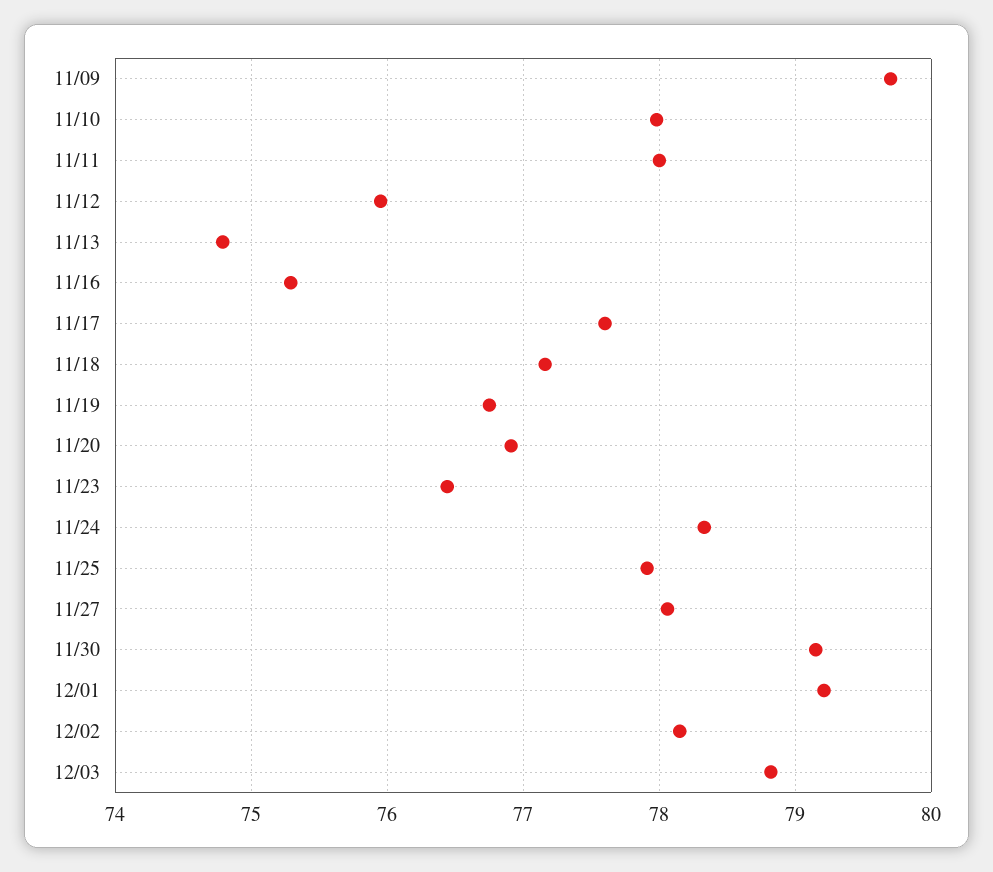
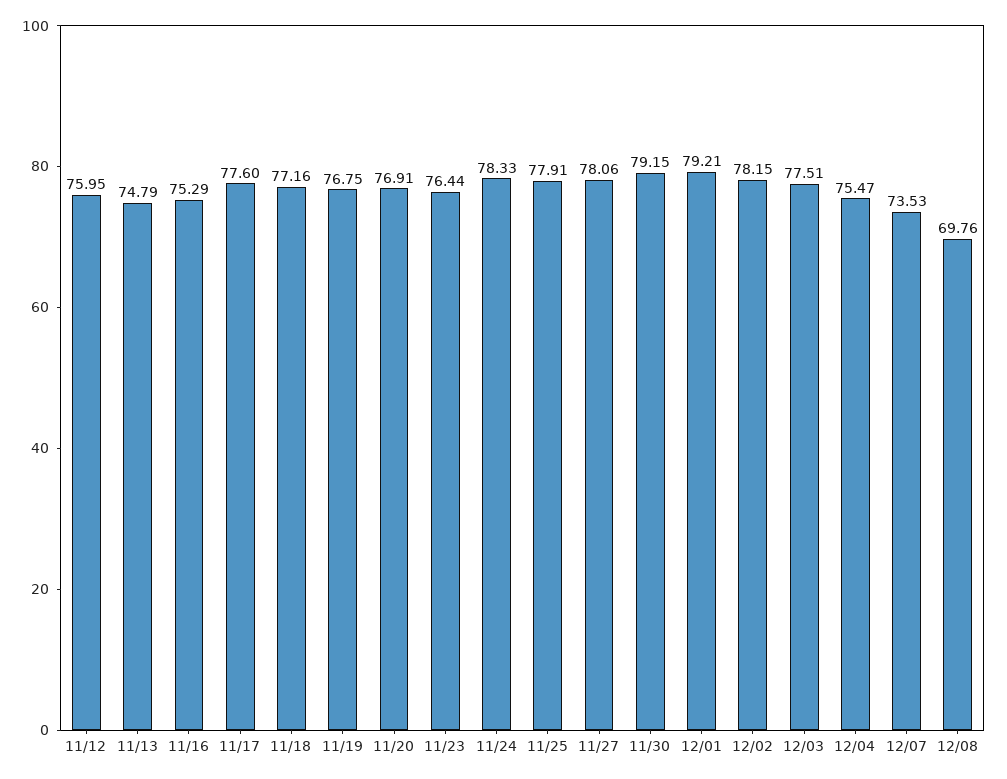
11/09: 79.7 -> none
11/10: 78 -> none
11/11: 78 -> none
12/03: 78.8 -> 77.51
12/04: none -> 75.47
12/07: none -> 73.53
12/08: none -> 69.76

